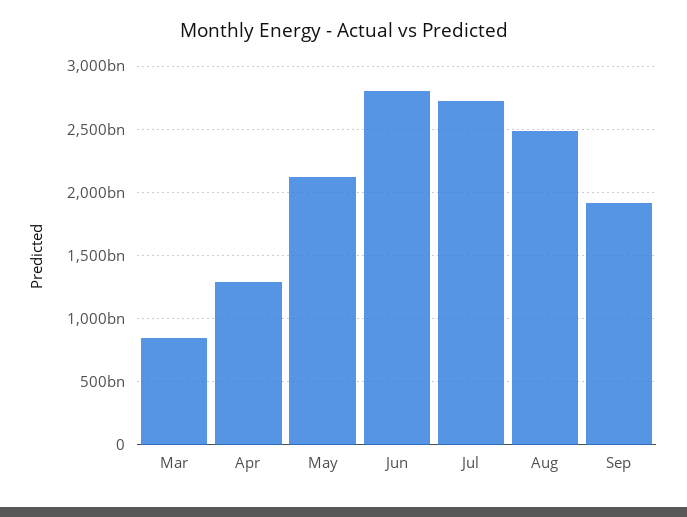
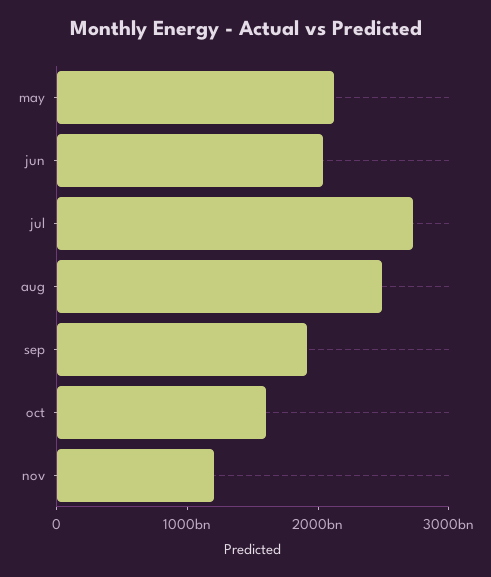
Mar: 850000000000 -> none
Apr: 1300000000000 -> none
Jun: 2800000000000 -> 2000000000000
oct: none -> 1600000000000
nov: none -> 1200000000000

